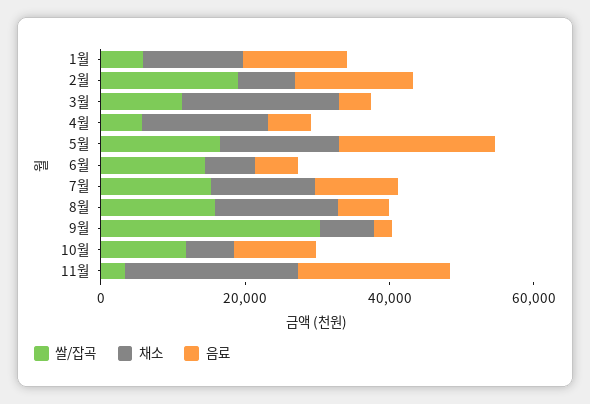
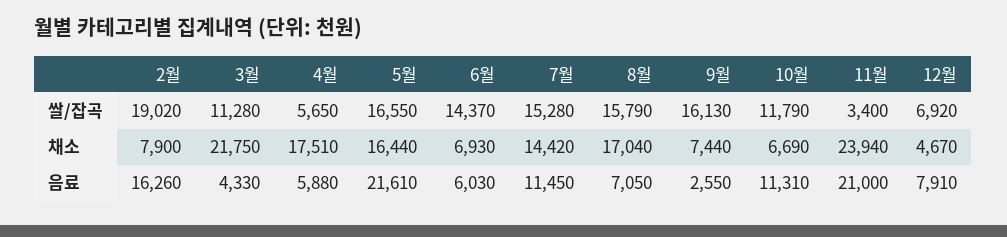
쌀/잡곡, 1월: 5000 -> none
채소, 1월: 15000 -> none
음료, 1월: 15000 -> none
쌀/잡곡, 9월: 30000 -> 16130
쌀/잡곡, 12월: none -> 6920
채소, 12월: none -> 4670
음료, 12월: none -> 7910

